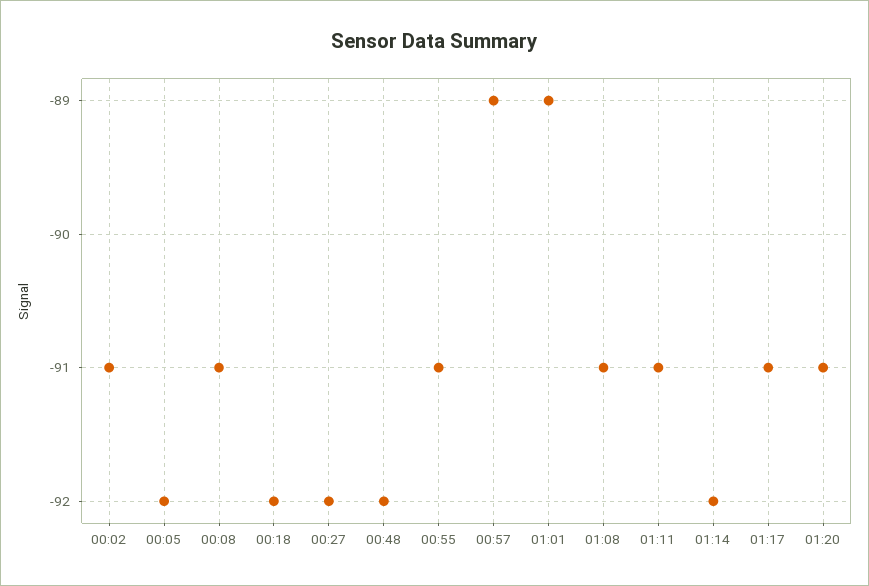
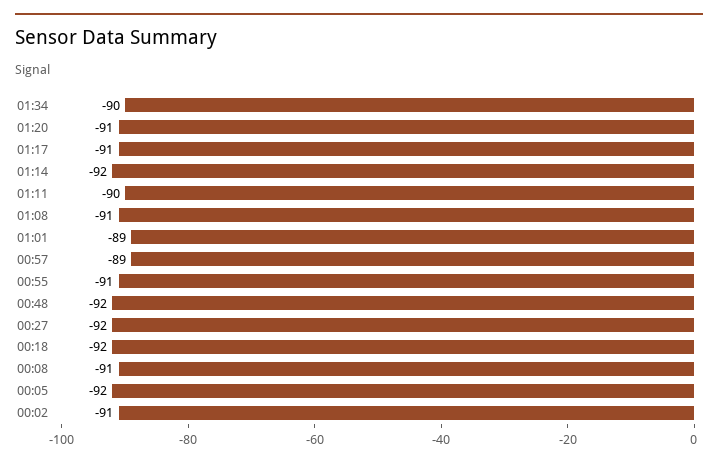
01:11: -91 -> -90
01:34: none -> -90

